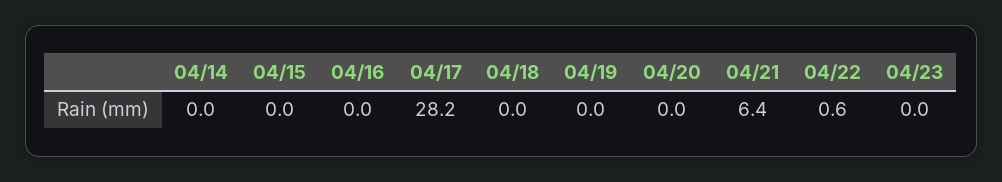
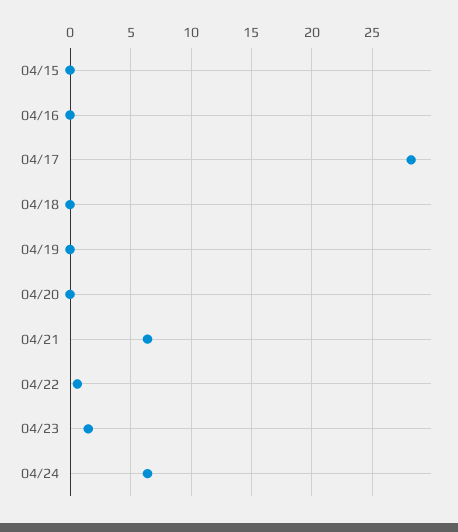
04/14: 0 -> none
04/23: 0 -> 1.5
04/24: none -> 6.5

